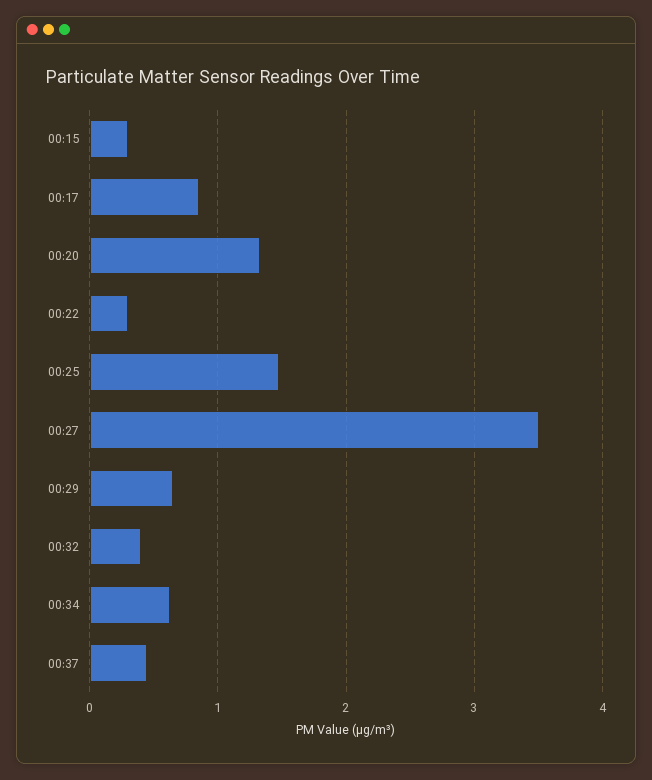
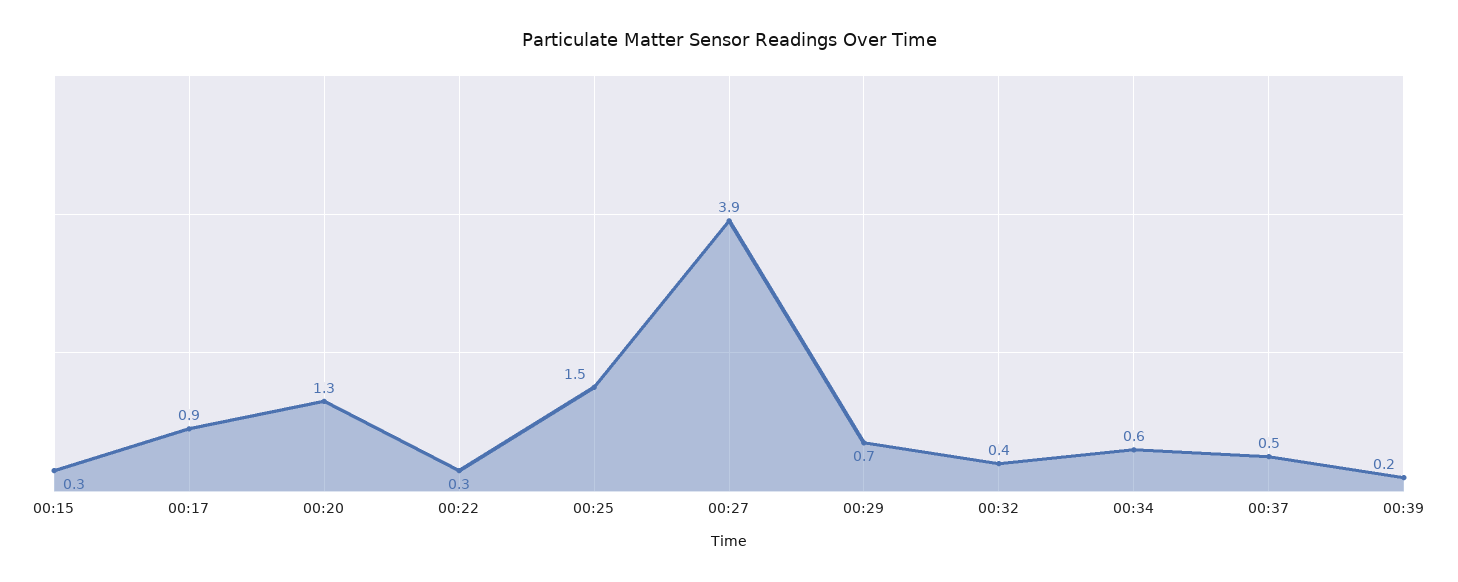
00:27: 3.5 -> 3.9
00:39: none -> 0.2

